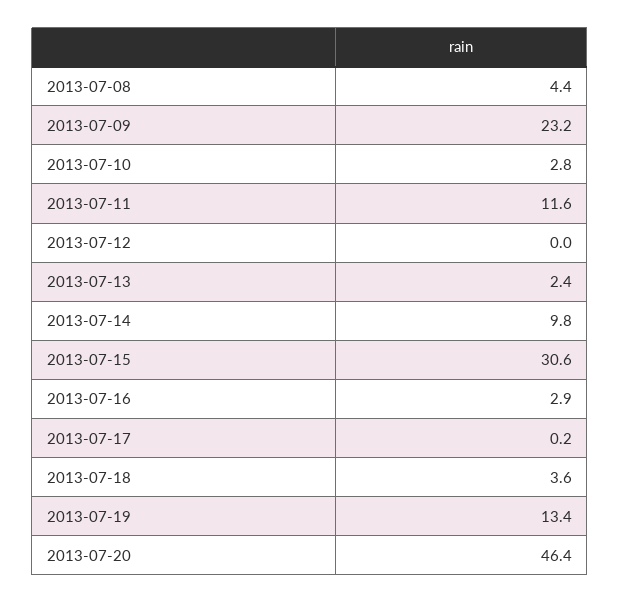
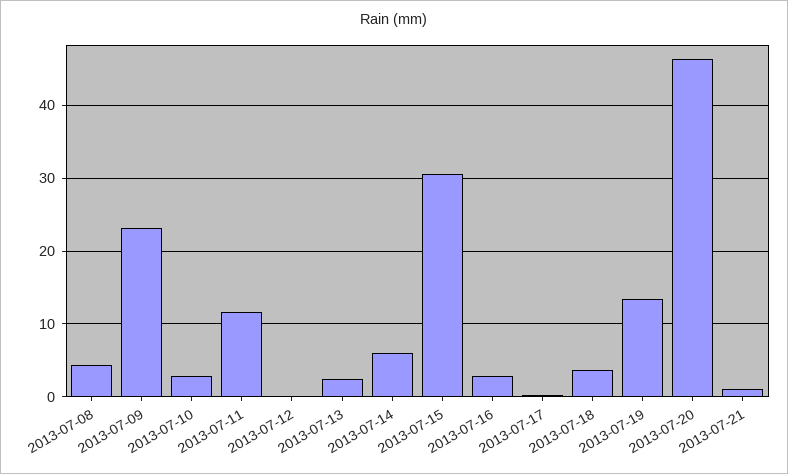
2013-07-14: 9.8 -> 6
2013-07-21: none -> 1

